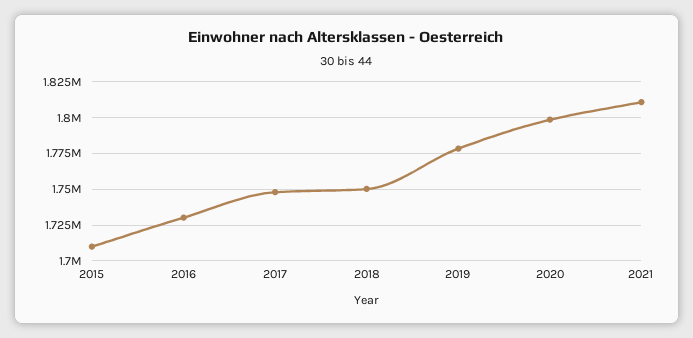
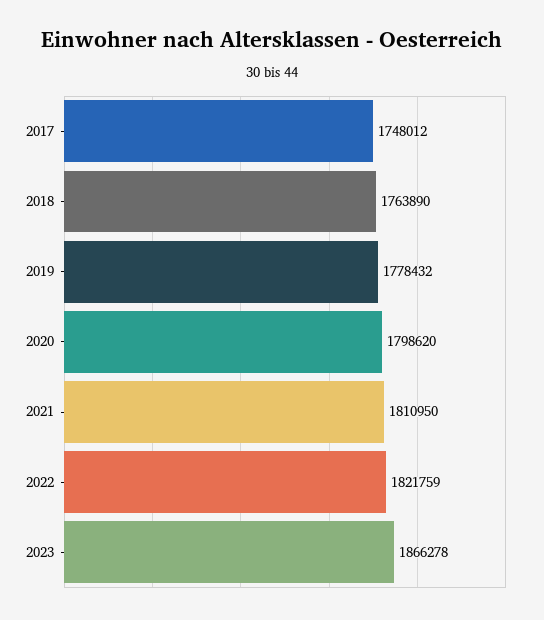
2015: 1710000 -> none
2016: 1730000 -> none
2018: 1750000 -> 1763890
2022: none -> 1821759
2023: none -> 1866278

